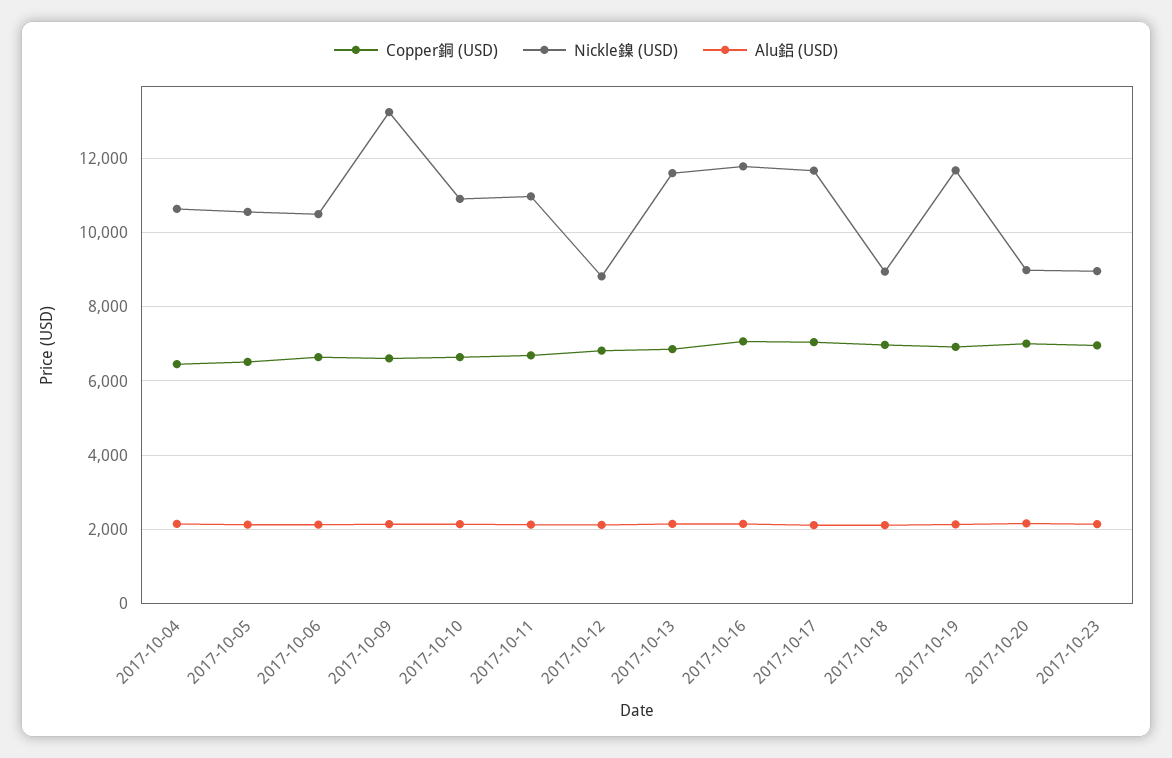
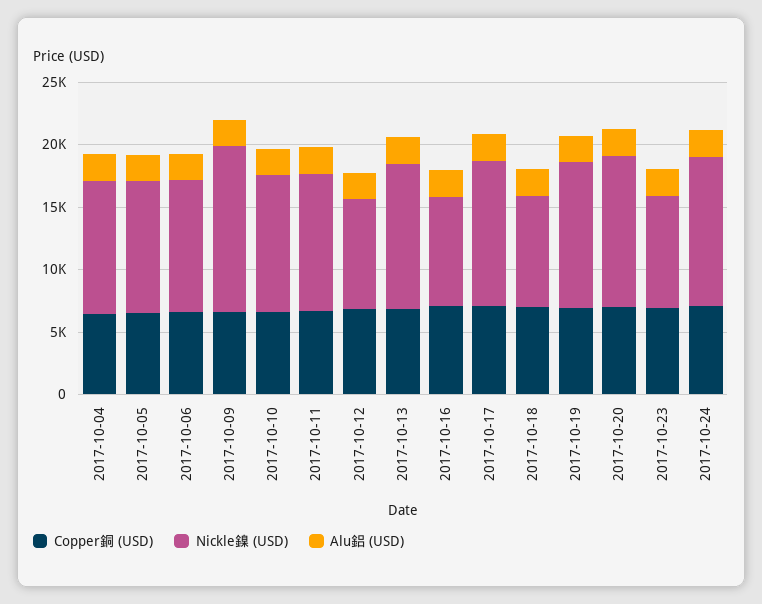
Nickle鎳 (USD), 2017-10-16: 11800 -> 9000
Nickle鎳 (USD), 2017-10-20: 9000 -> 12000
Copper銅 (USD), 2017-10-24: none -> 7000
Nickle鎳 (USD), 2017-10-24: none -> 12000
Alu鋁 (USD), 2017-10-24: none -> 2000

